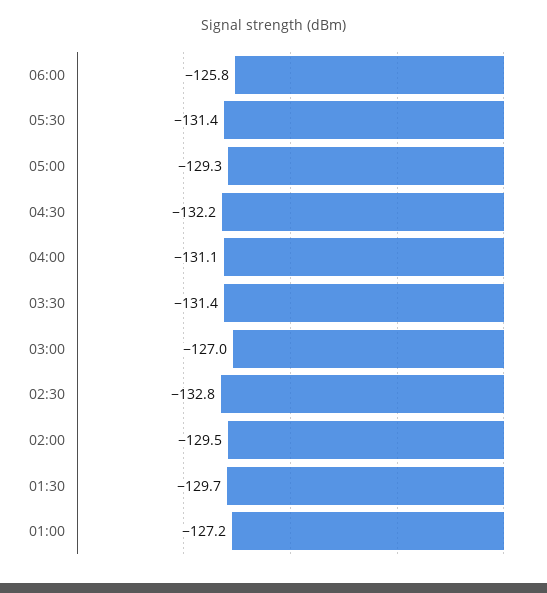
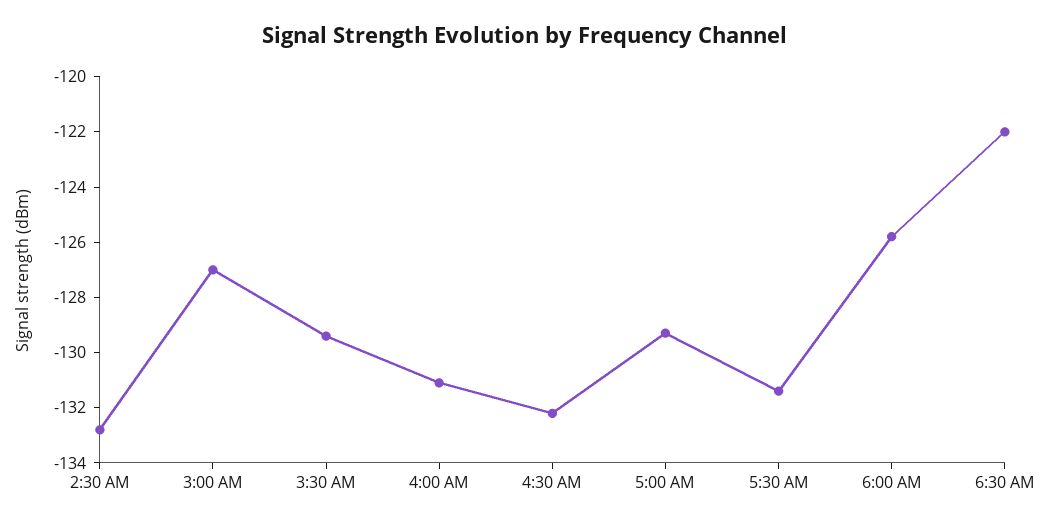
03:30: -131.4 -> -129.5
02:00: -129.5 -> none
01:30: -129.7 -> none
01:00: -127.2 -> none
6:30 AM: none -> -122

